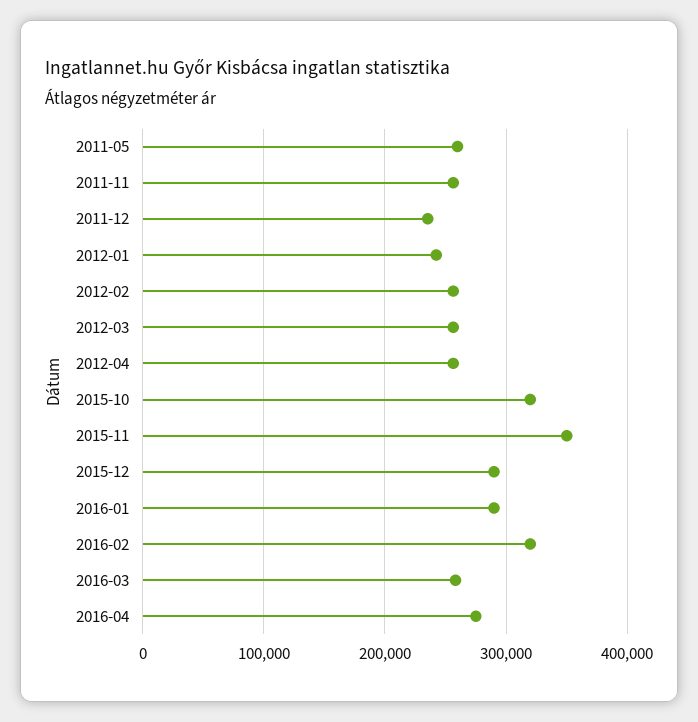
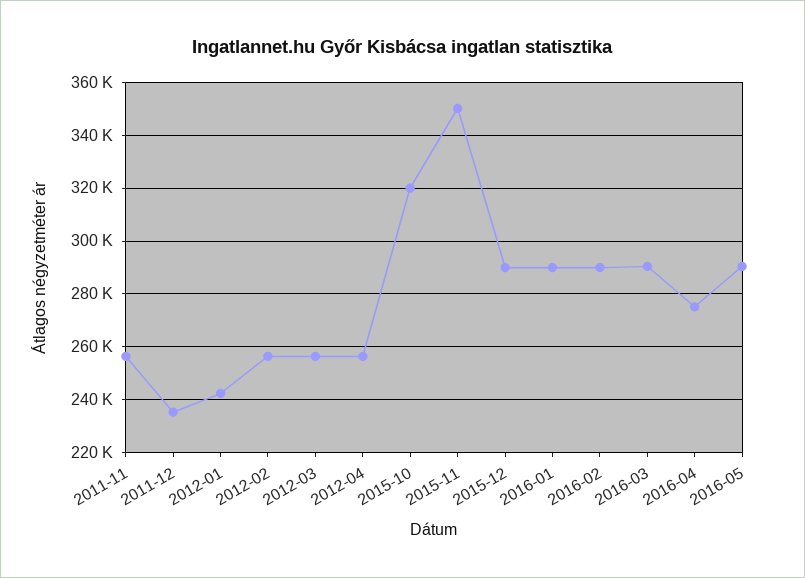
2011-05: 260000 -> none
2016-02: 320000 -> 290000
2016-03: 260000 -> 290000
2016-05: none -> 290000

